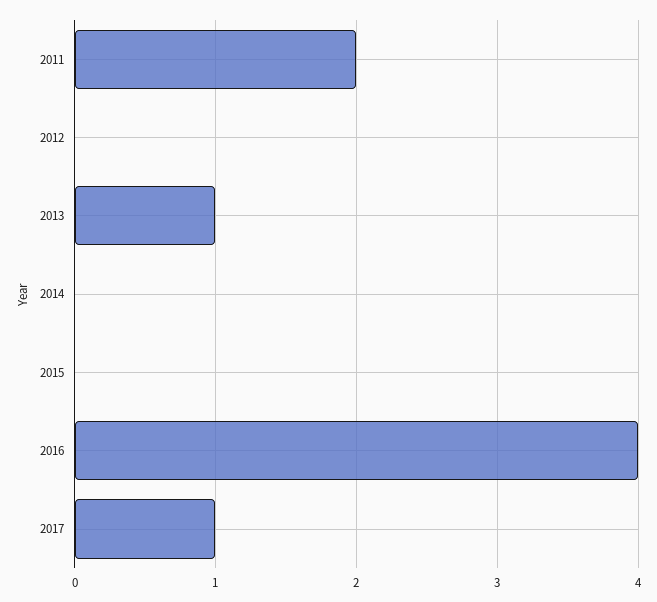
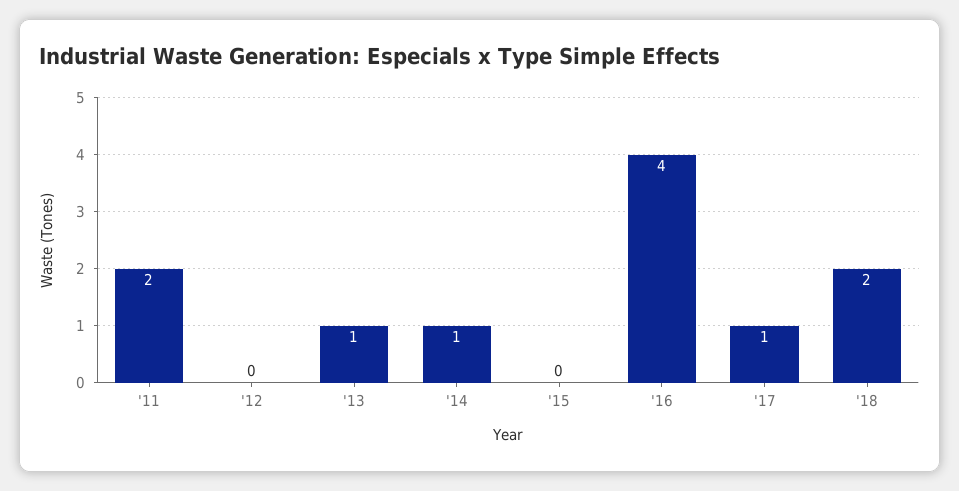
2014: 0 -> 1
'18: none -> 2

